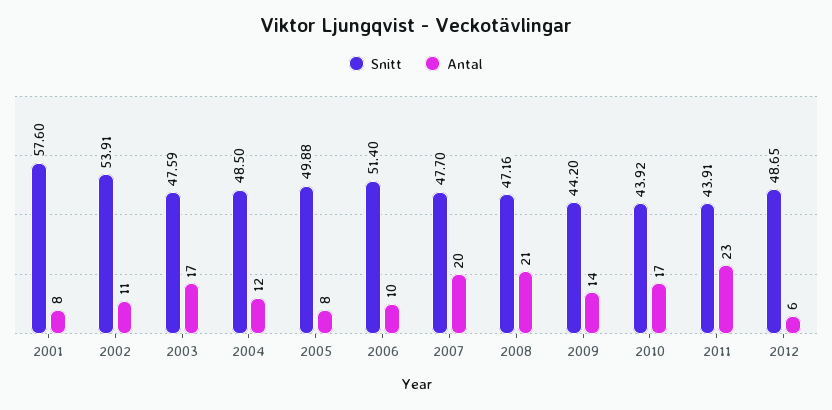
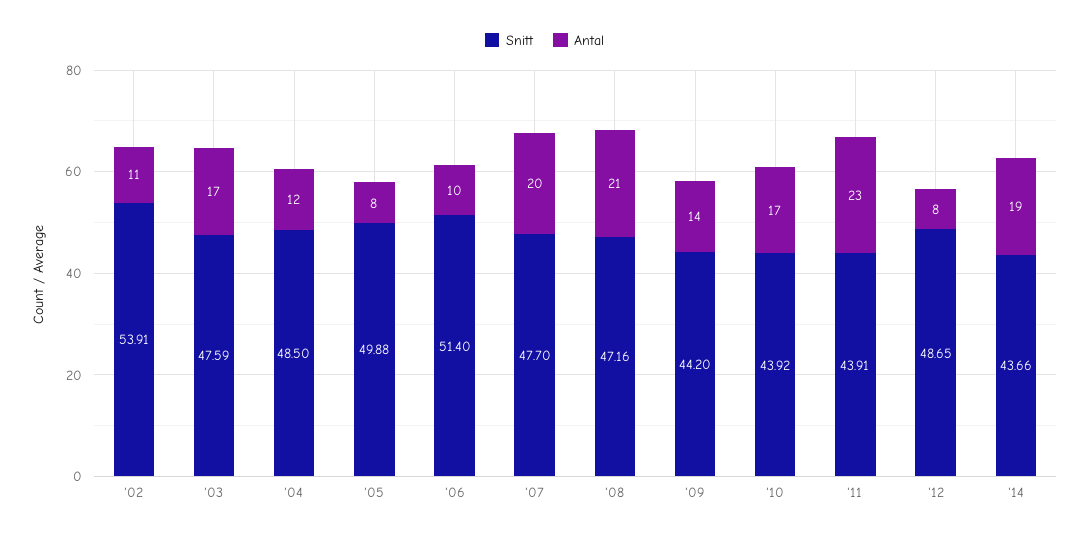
Snitt, 2001: 57.6 -> none
Antal, 2001: 8 -> none
Antal, 2012: 6 -> 8
Snitt, '14: none -> 43.66
Antal, '14: none -> 19

